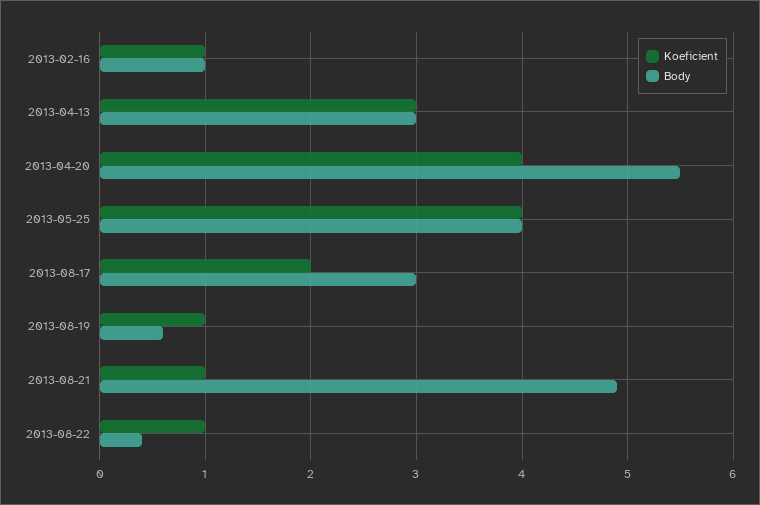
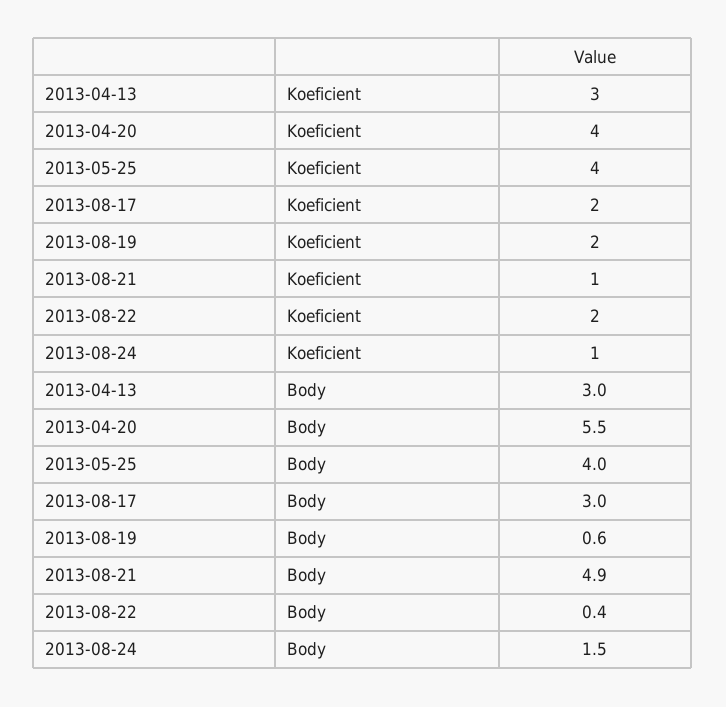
Koeficient, 2013-02-16: 1 -> none
Body, 2013-02-16: 1 -> none
Koeficient, 2013-08-19: 1 -> 2
Koeficient, 2013-08-22: 1 -> 2
Koeficient, 2013-08-24: none -> 1
Body, 2013-08-24: none -> 1.5

